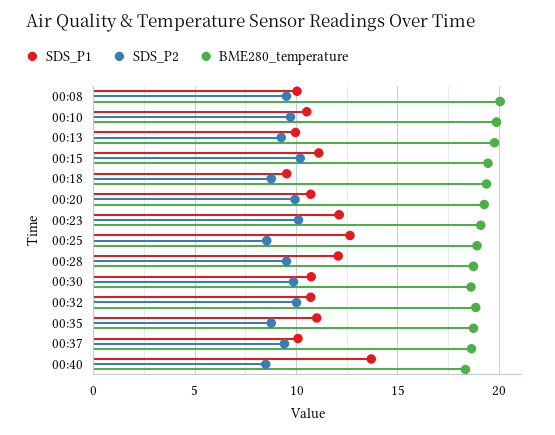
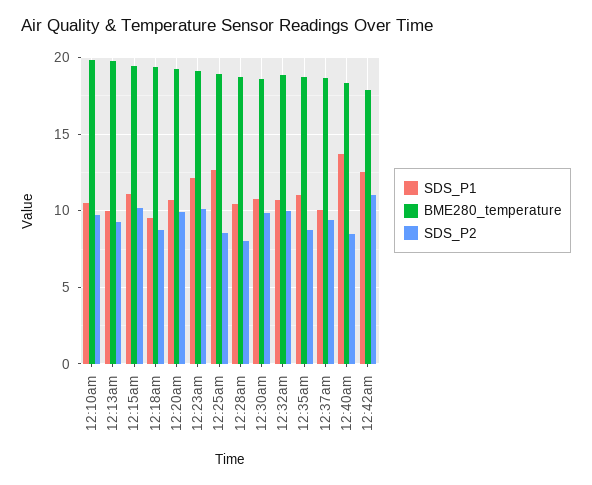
SDS_P1, 00:08: 10 -> none
SDS_P2, 00:08: 9.5 -> none
BME280_temperature, 00:08: 20 -> none
SDS_P1, 00:28: 12 -> 10.5
SDS_P2, 00:28: 9.5 -> 8
SDS_P1, 12:42am: none -> 12.5
BME280_temperature, 12:42am: none -> 18
SDS_P2, 12:42am: none -> 11

